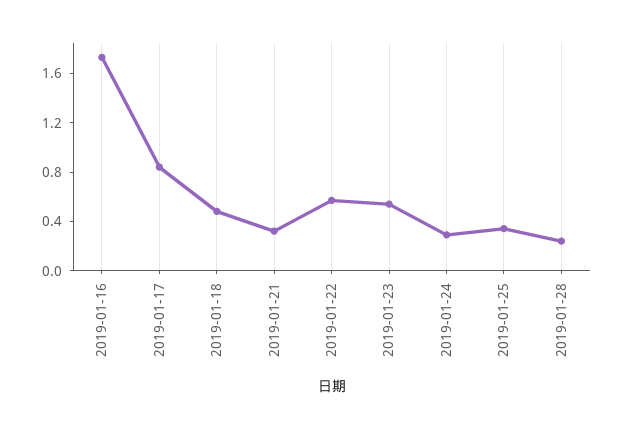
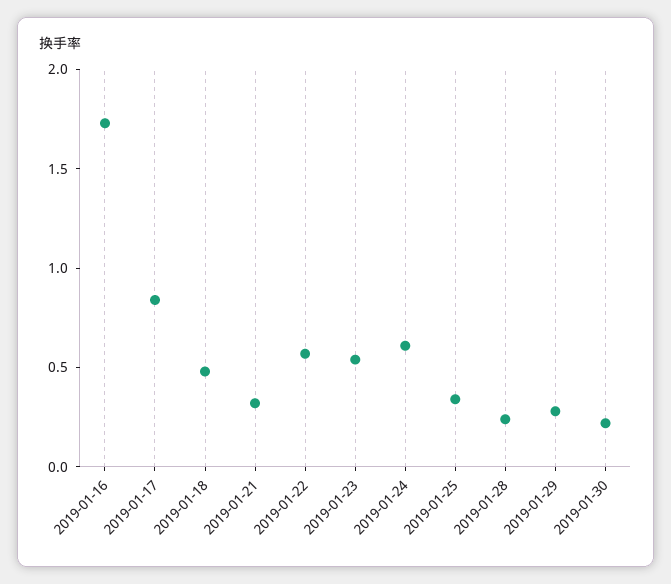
2019-01-24: 0.3 -> 0.6
2019-01-29: none -> 0.3
2019-01-30: none -> 0.2

